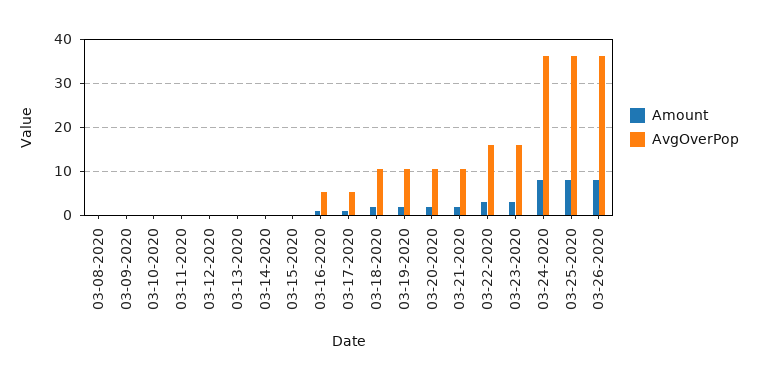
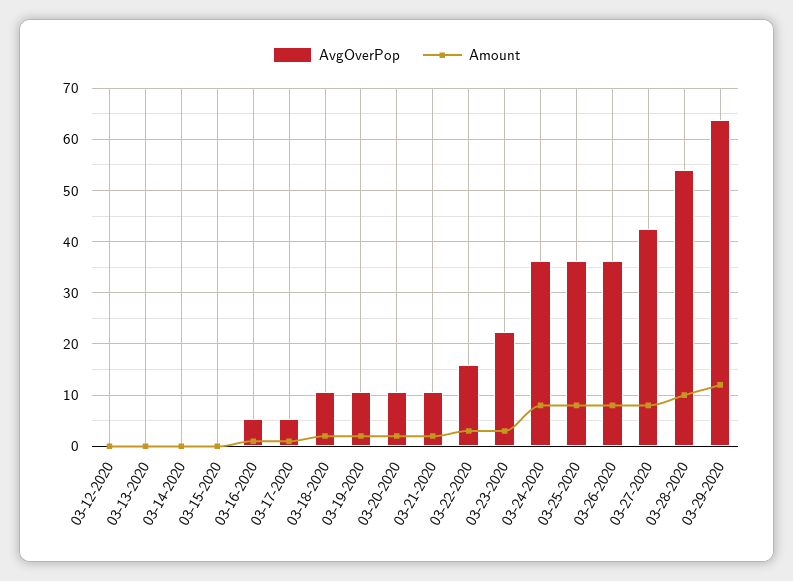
Amount, 03-08-2020: 0 -> none
AvgOverPop, 03-08-2020: 0 -> none
Amount, 03-09-2020: 0 -> none
AvgOverPop, 03-09-2020: 0 -> none
Amount, 03-10-2020: 0 -> none
AvgOverPop, 03-10-2020: 0 -> none
Amount, 03-11-2020: 0 -> none
AvgOverPop, 03-11-2020: 0 -> none
AvgOverPop, 03-23-2020: 16 -> 22
AvgOverPop, 03-27-2020: none -> 42
Amount, 03-27-2020: none -> 8
AvgOverPop, 03-28-2020: none -> 54
Amount, 03-28-2020: none -> 10
AvgOverPop, 03-29-2020: none -> 64
Amount, 03-29-2020: none -> 12

